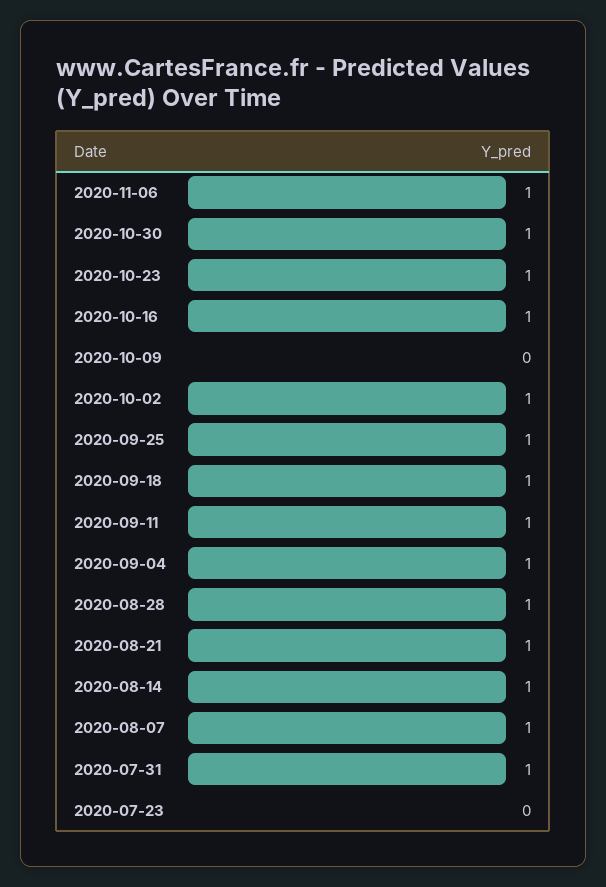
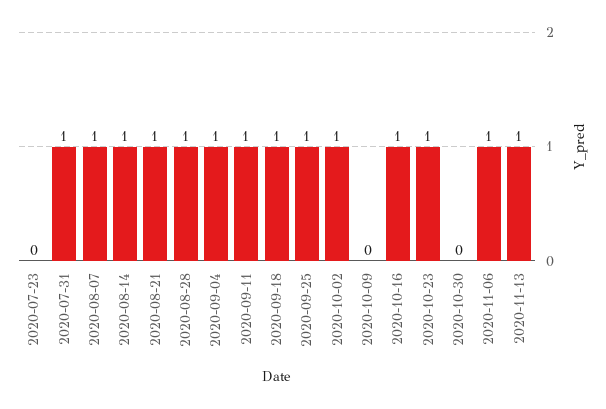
2020-10-30: 1 -> 0
2020-11-13: none -> 1

